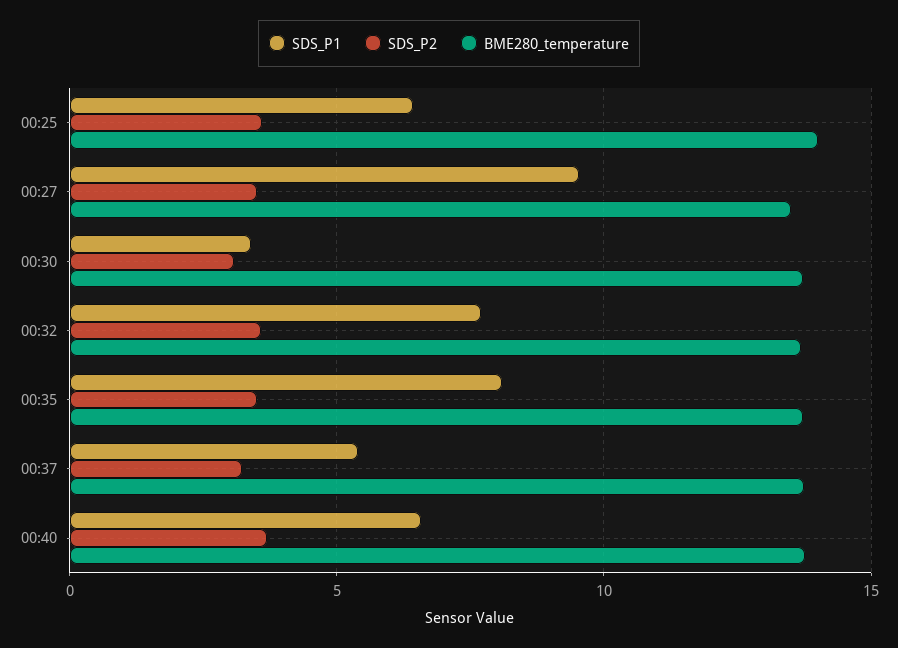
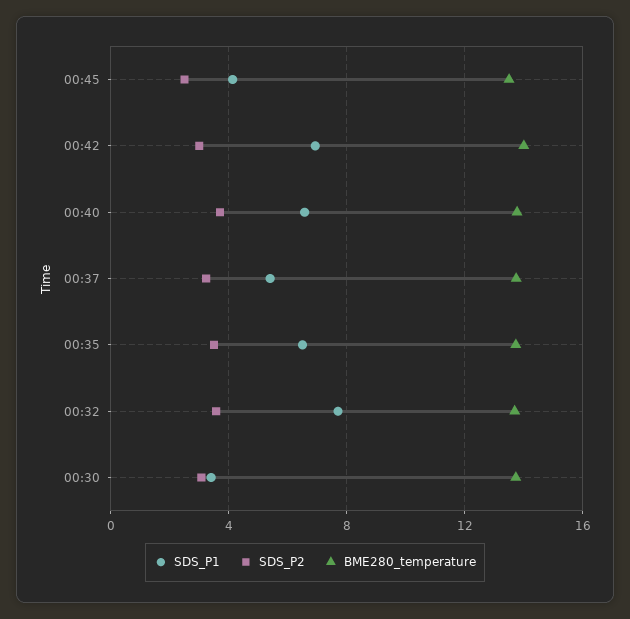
SDS_P1, 00:25: 6.5 -> none
SDS_P2, 00:25: 3.5 -> none
BME280_temperature, 00:25: 14 -> none
SDS_P1, 00:27: 9.5 -> none
SDS_P2, 00:27: 3.5 -> none
BME280_temperature, 00:27: 13.5 -> none
SDS_P1, 00:35: 8 -> 6.5
SDS_P1, 00:45: none -> 4
SDS_P2, 00:45: none -> 2.5
BME280_temperature, 00:45: none -> 13.5
SDS_P1, 00:42: none -> 7
SDS_P2, 00:42: none -> 3
BME280_temperature, 00:42: none -> 14

